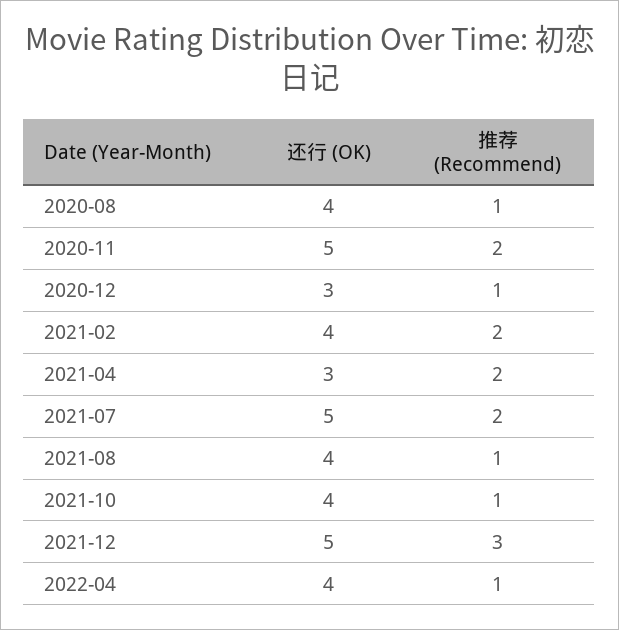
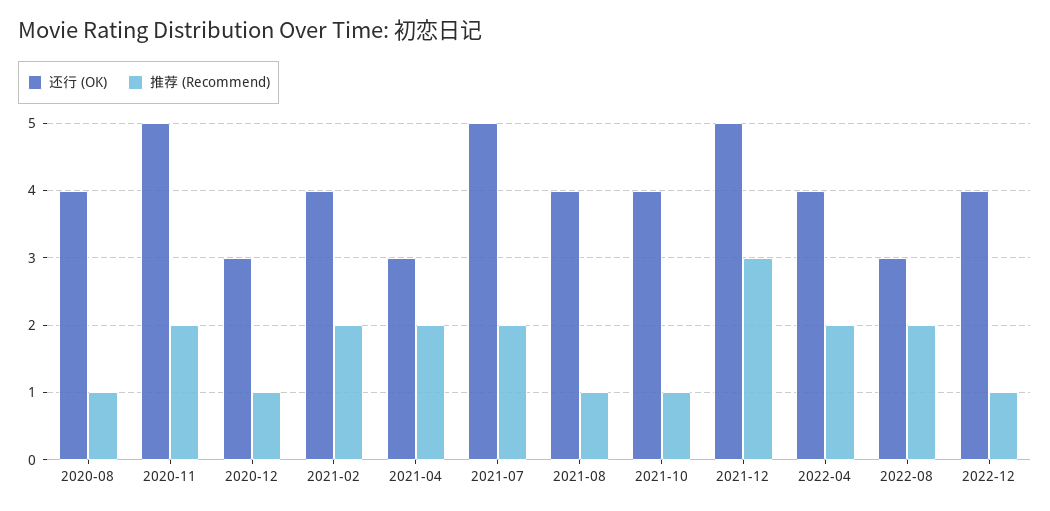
推荐 (Recommend), 2022-04: 1 -> 2
还行 (OK), 2022-08: none -> 3
推荐 (Recommend), 2022-08: none -> 2
还行 (OK), 2022-12: none -> 4
推荐 (Recommend), 2022-12: none -> 1

